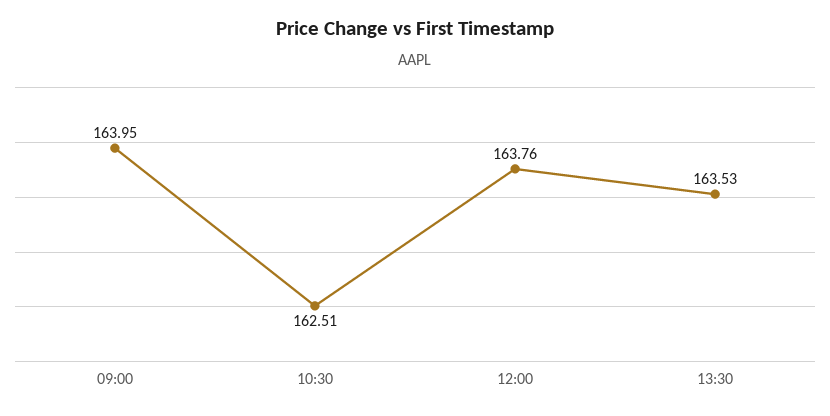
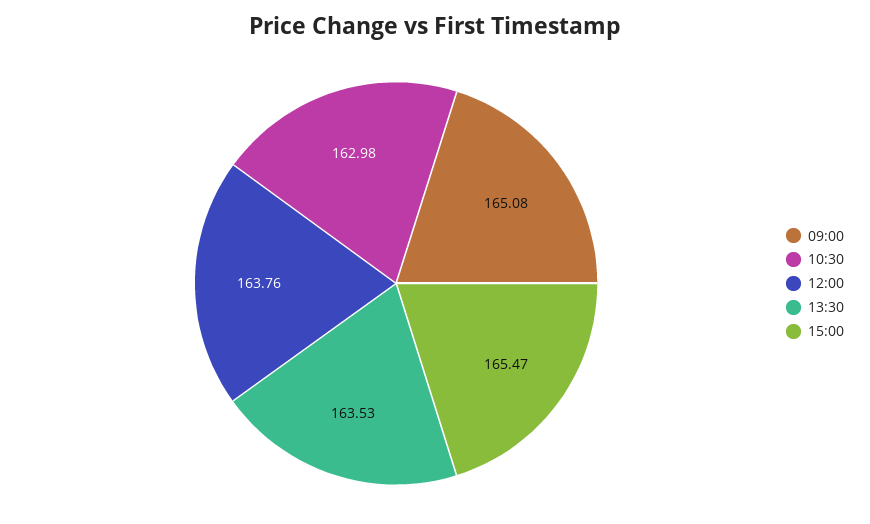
09:00: 163.95 -> 165.08
10:30: 162.51 -> 162.98
15:00: none -> 165.47

